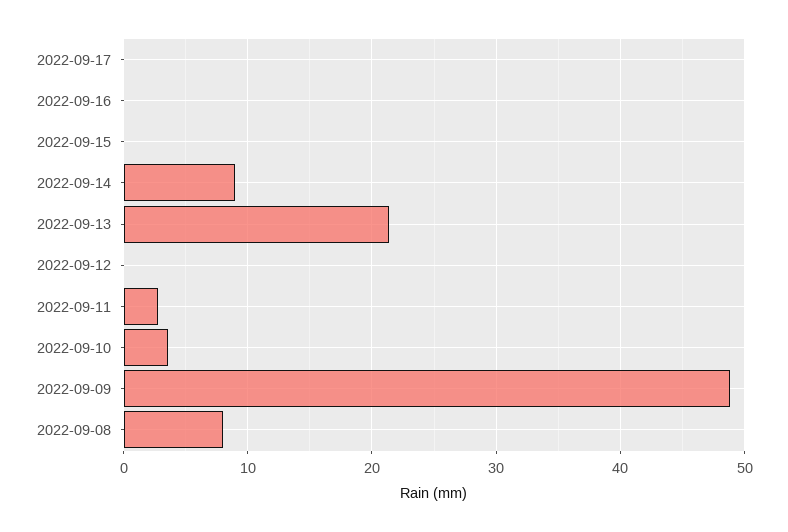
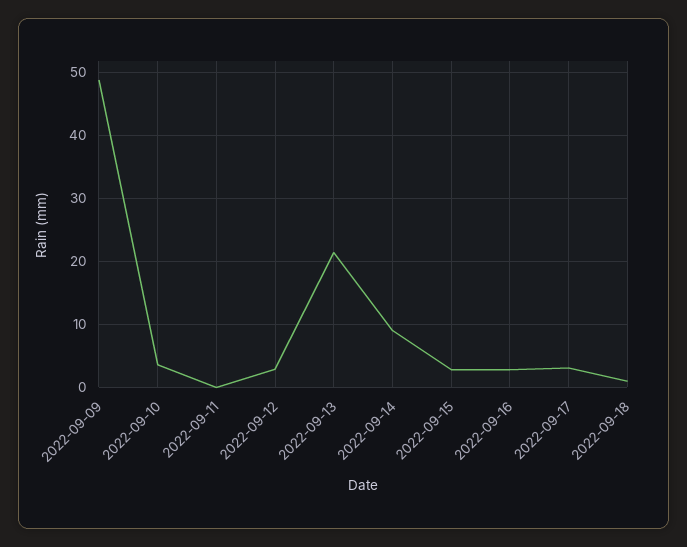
2022-09-17: 0 -> 3
2022-09-16: 0 -> 3
2022-09-15: 0 -> 3
2022-09-12: 0 -> 3
2022-09-11: 3 -> 0
2022-09-08: 8 -> none
2022-09-18: none -> 1

